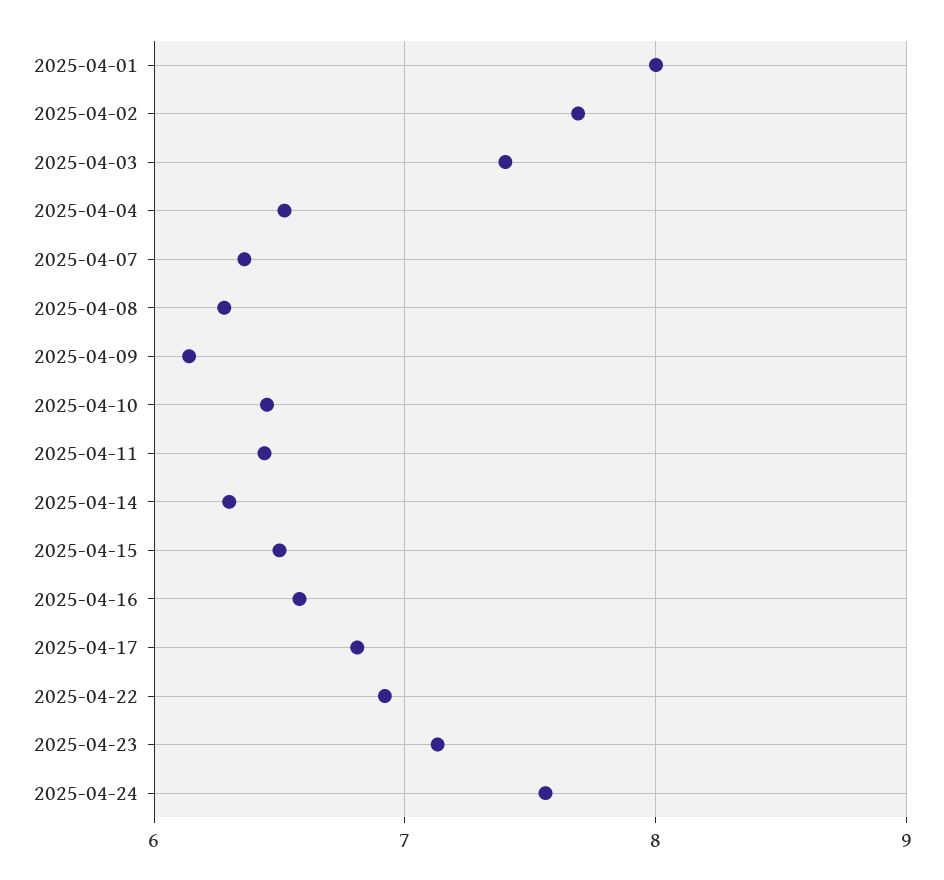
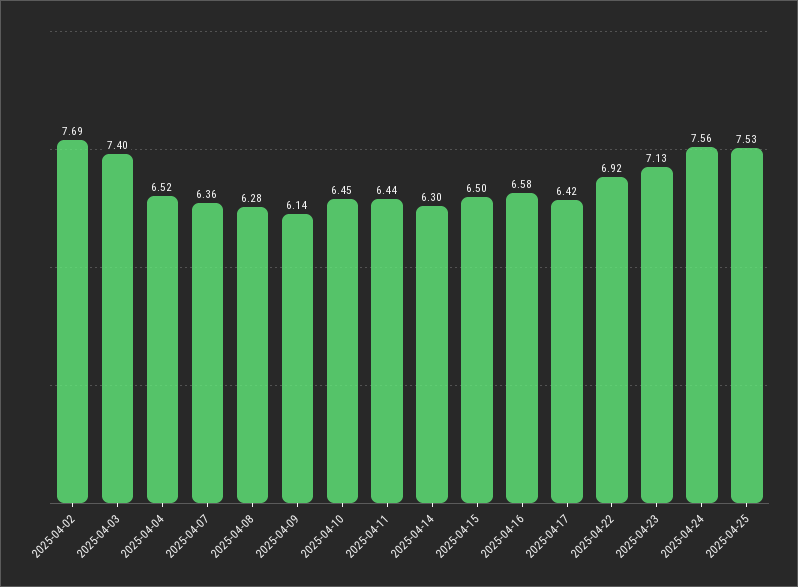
2025-04-01: 8 -> none
2025-04-17: 6.8 -> 6.42
2025-04-25: none -> 7.53

